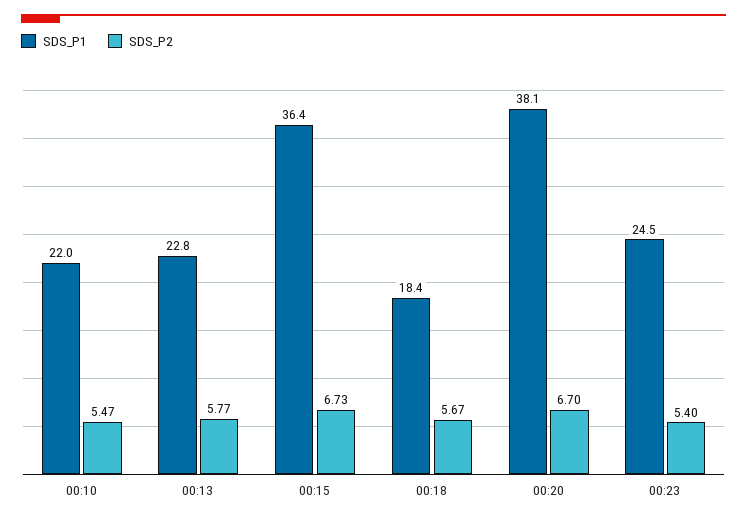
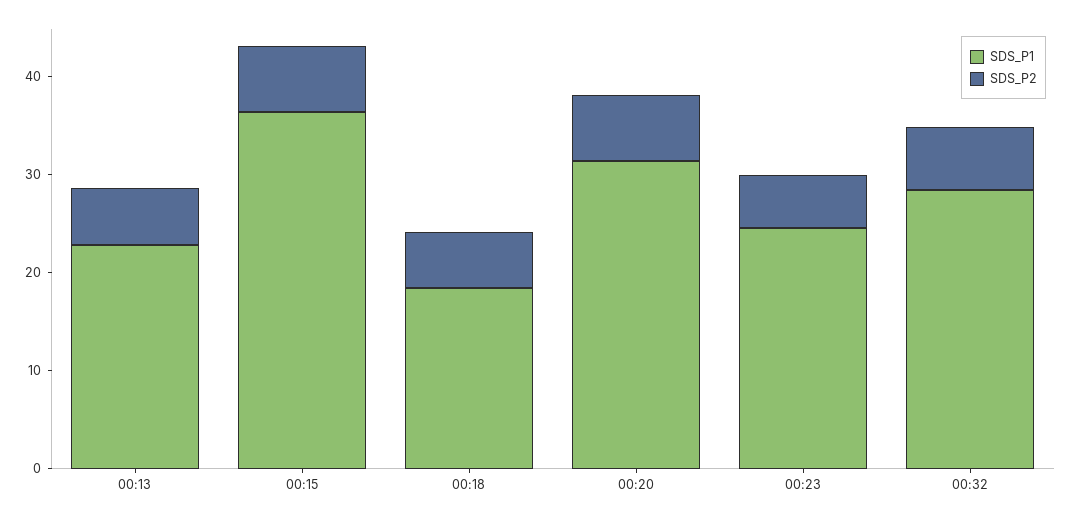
SDS_P1, 00:10: 22 -> none
SDS_P2, 00:10: 5.47 -> none
SDS_P1, 00:20: 38.1 -> 32
SDS_P1, 00:32: none -> 28
SDS_P2, 00:32: none -> 6

